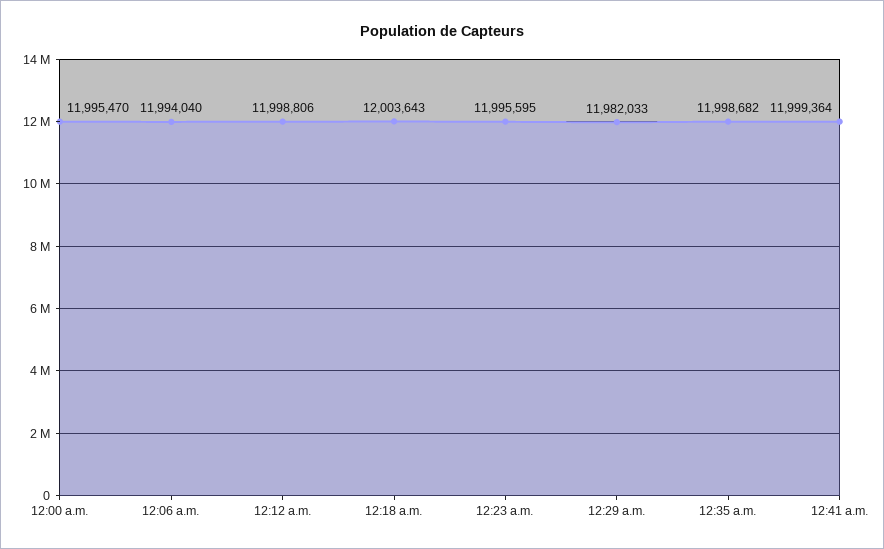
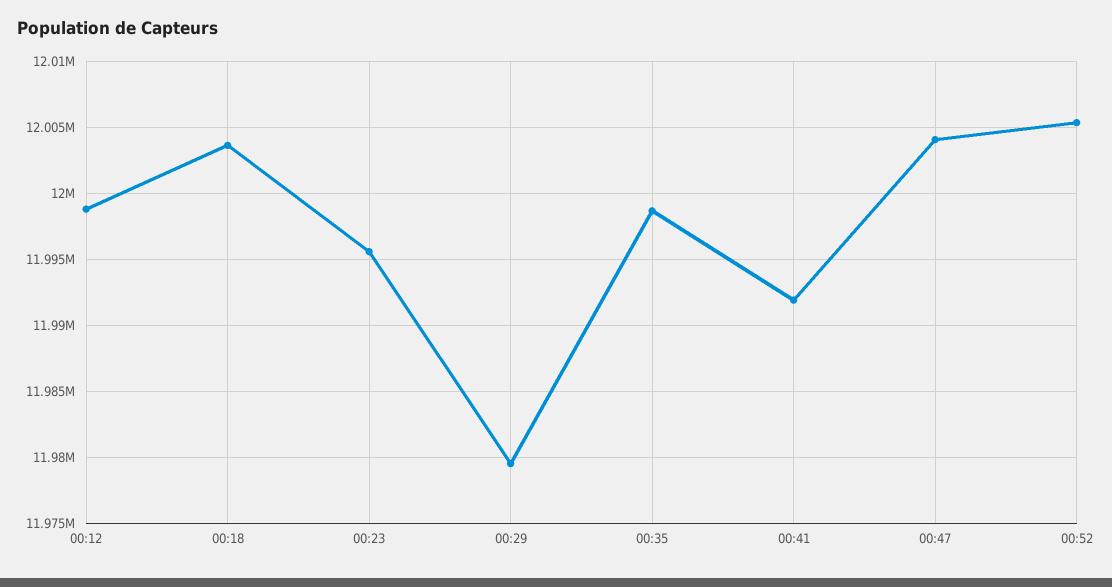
12:00 a.m.: 11995470 -> none
12:06 a.m.: 11994040 -> none
12:29 a.m.: 11982033 -> 11979500
12:41 a.m.: 11999364 -> 11992000
00:47: none -> 12004000
00:52: none -> 12005500

